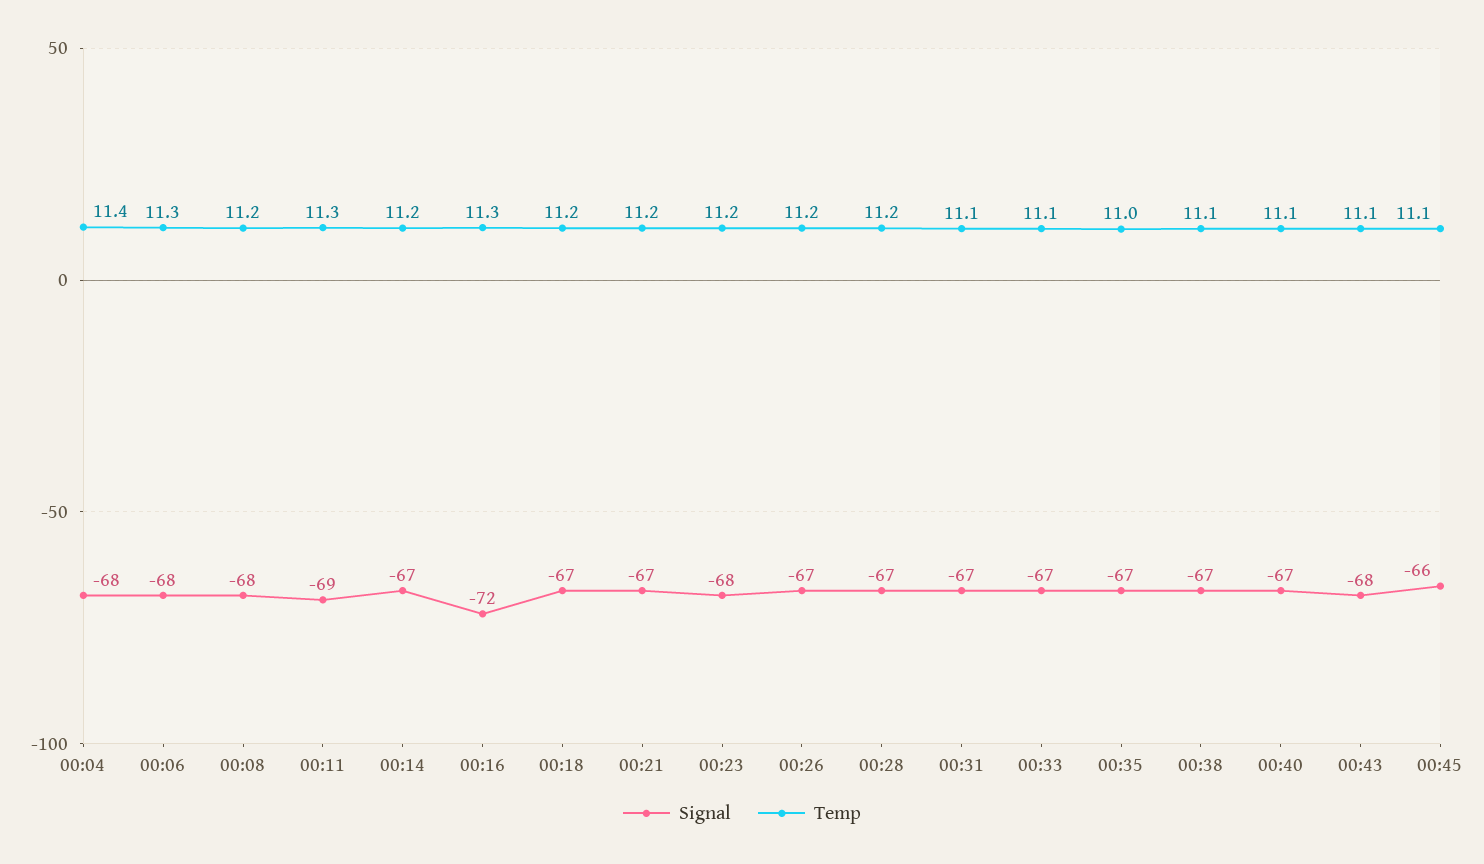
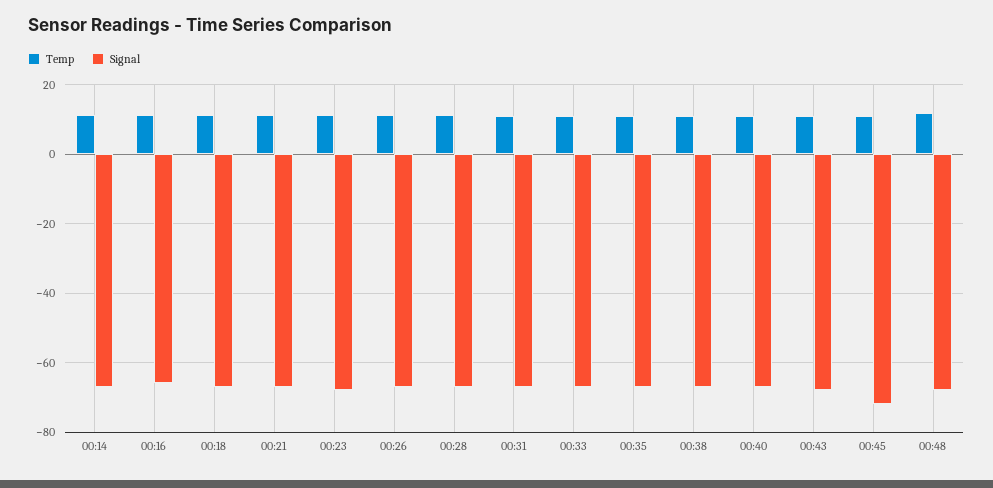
Signal, 00:04: -68 -> none
Temp, 00:04: 11.4 -> none
Signal, 00:06: -68 -> none
Temp, 00:06: 11.3 -> none
Signal, 00:08: -68 -> none
Temp, 00:08: 11.2 -> none
Signal, 00:11: -69 -> none
Temp, 00:11: 11.3 -> none
Signal, 00:16: -72 -> -66
Signal, 00:45: -66 -> -72
Temp, 00:48: none -> 12
Signal, 00:48: none -> -68

